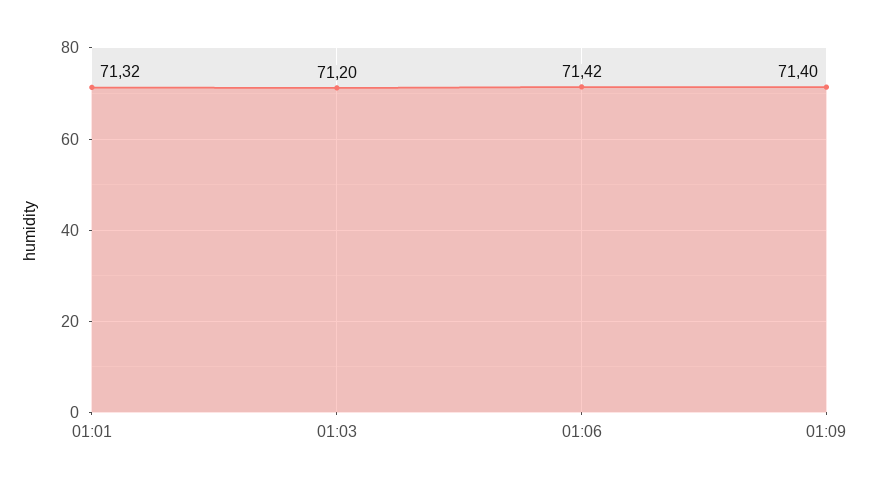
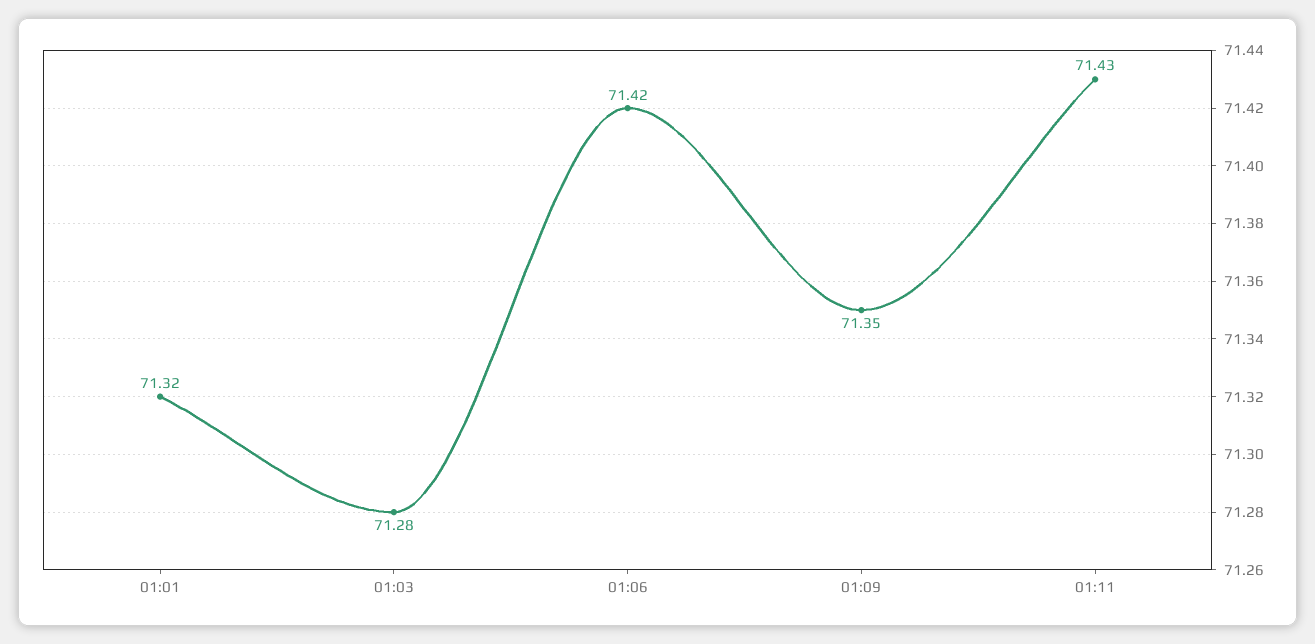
01:03: 71.2 -> 71.28
01:09: 71.4 -> 71.35
01:11: none -> 71.43

